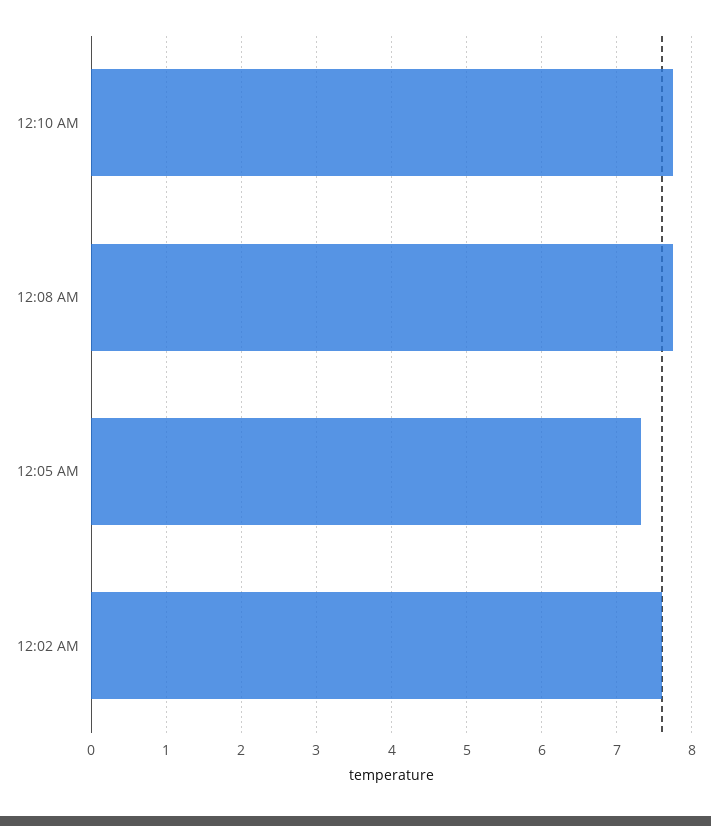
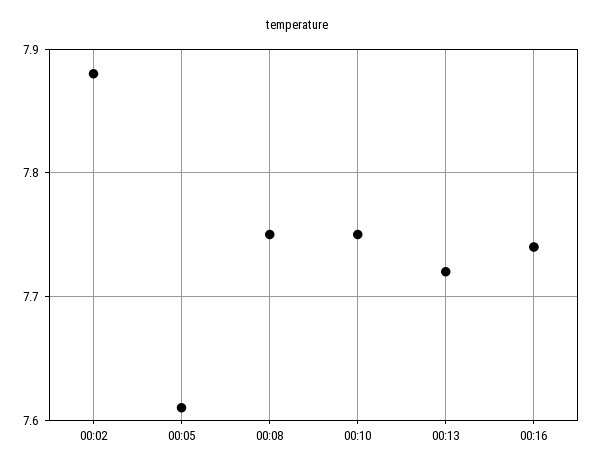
12:05 AM: 7.3 -> 7.61
12:02 AM: 7.6 -> 7.88
00:13: none -> 7.72
00:16: none -> 7.74

